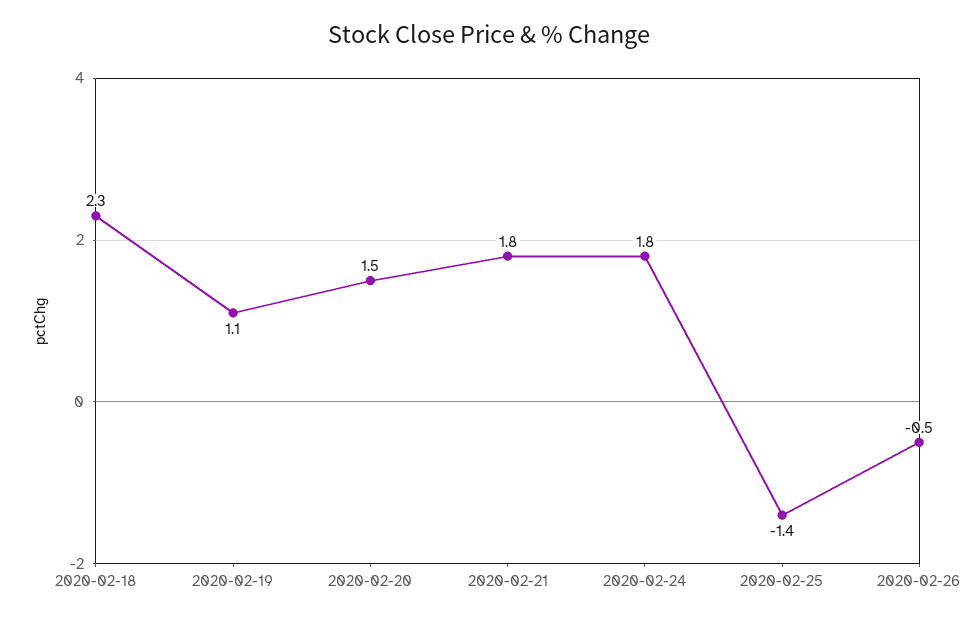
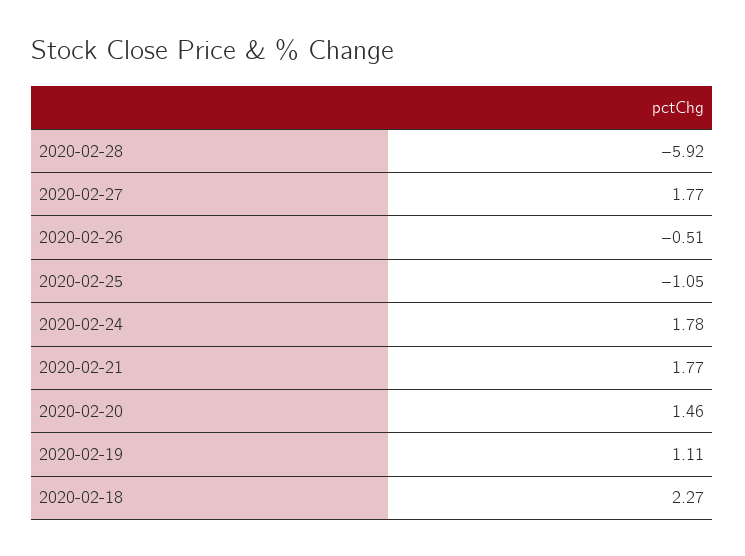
2020-02-25: -1.4 -> -1.05
2020-02-28: none -> -5.92
2020-02-27: none -> 1.77

